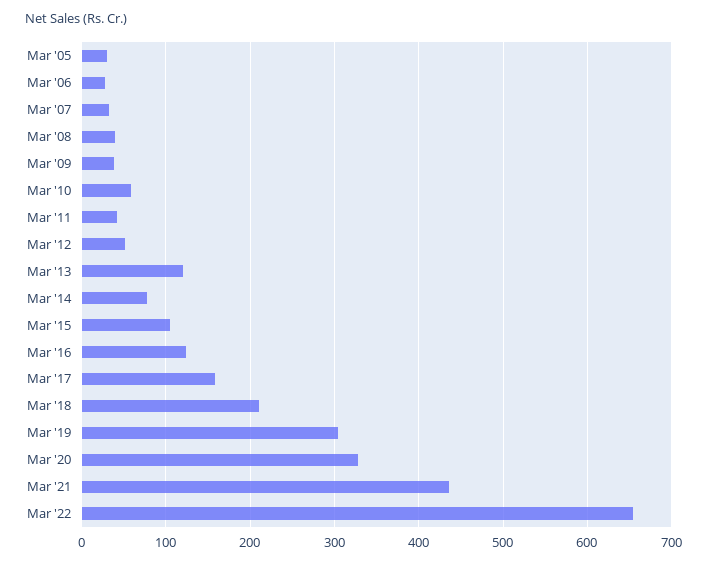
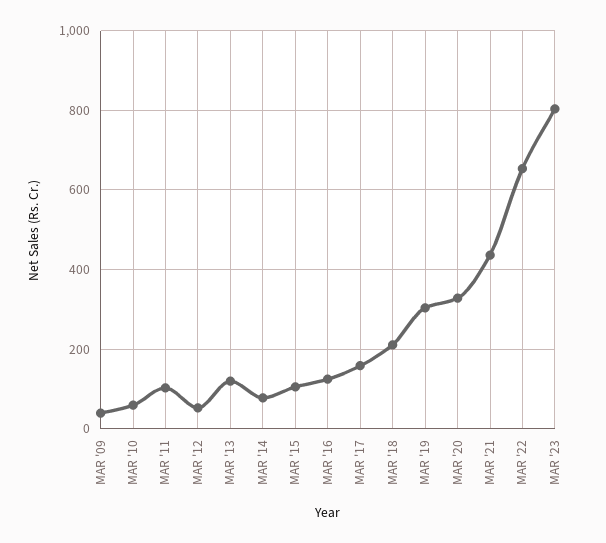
Mar '05: 30 -> none
Mar '06: 30 -> none
Mar '07: 30 -> none
Mar '08: 40 -> none
Mar '11: 40 -> 100
MAR '23: none -> 800

